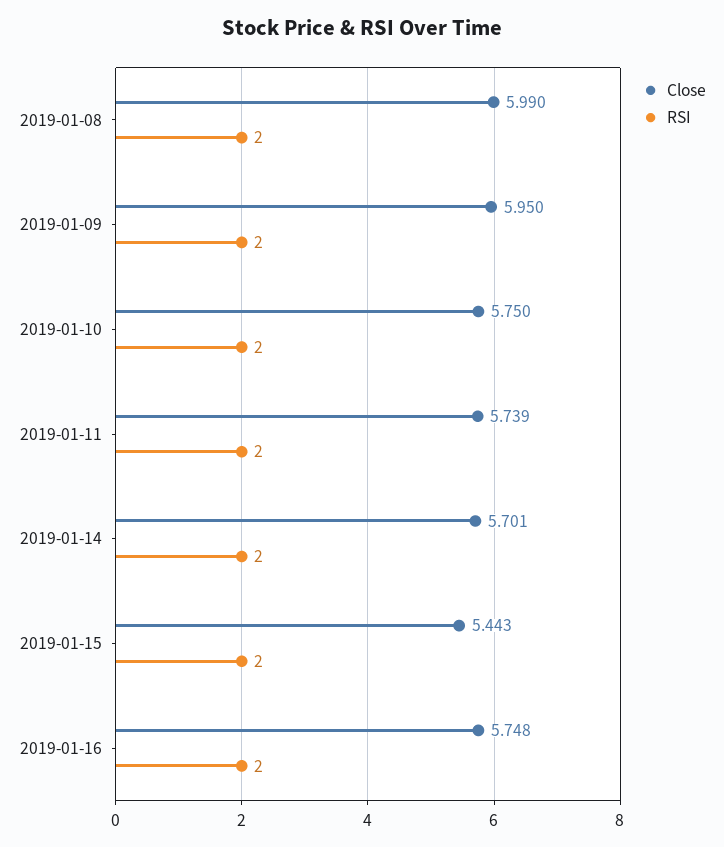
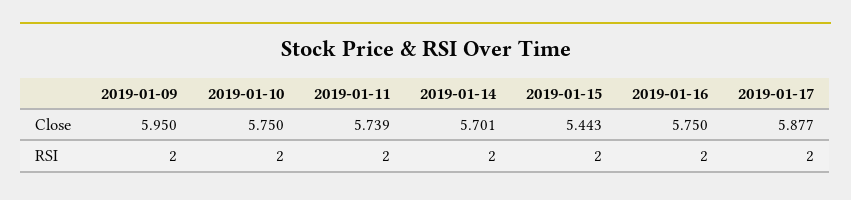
Close, 2019-01-08: 5.99 -> none
RSI, 2019-01-08: 2 -> none
Close, 2019-01-16: 5.748 -> 5.75
Close, 2019-01-17: none -> 5.877
RSI, 2019-01-17: none -> 2

